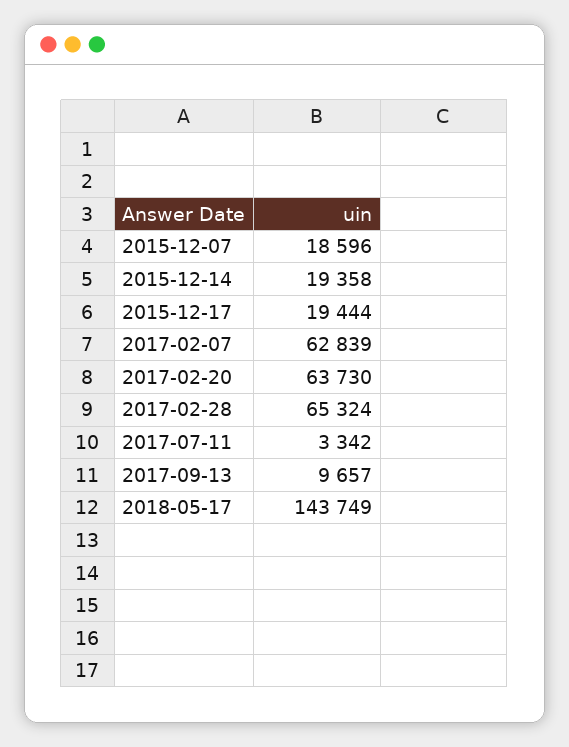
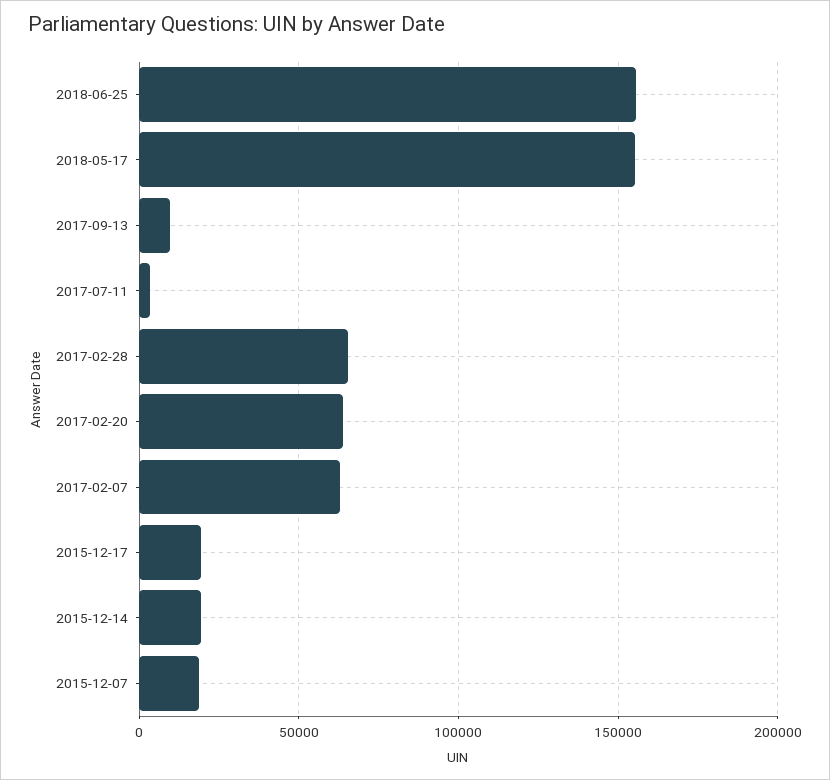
2018-05-17: 143749 -> 155000
2018-06-25: none -> 155000

